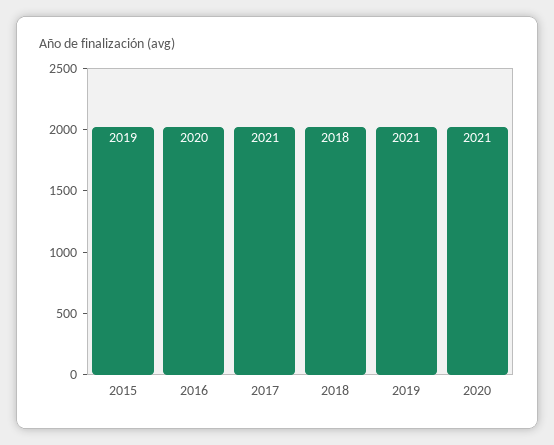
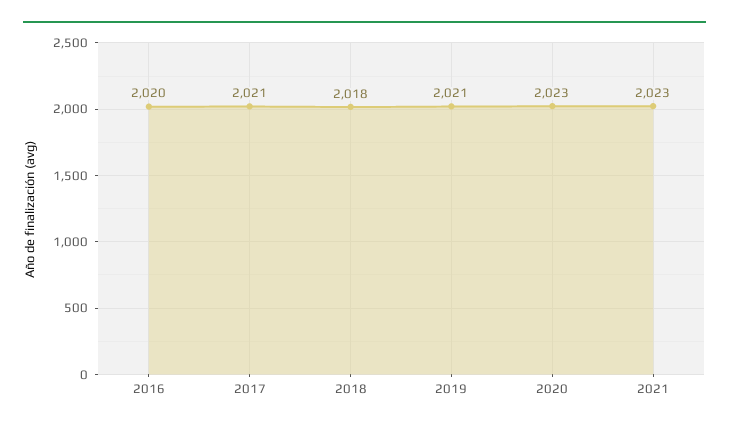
2015: 2019 -> none
2020: 2021 -> 2023
2021: none -> 2023

